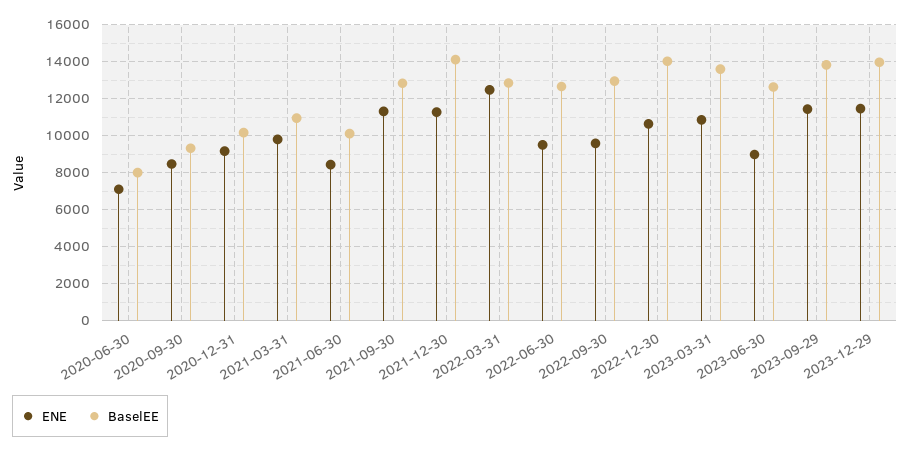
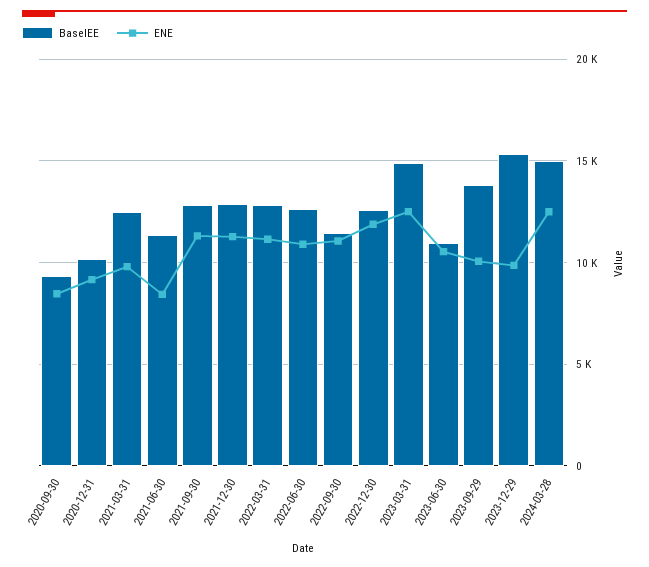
ENE, 2020-06-30: 7000 -> none
BaselEE, 2020-06-30: 8000 -> none
BaselEE, 2021-03-31: 11000 -> 12500
BaselEE, 2021-06-30: 10000 -> 11500
BaselEE, 2021-12-30: 14000 -> 13000
ENE, 2022-03-31: 12500 -> 11000
ENE, 2022-06-30: 9500 -> 11000
ENE, 2022-09-30: 9500 -> 11000
BaselEE, 2022-09-30: 13000 -> 11500
ENE, 2022-12-30: 10500 -> 12000
BaselEE, 2022-12-30: 14000 -> 12500
ENE, 2023-03-31: 11000 -> 12500
BaselEE, 2023-03-31: 13500 -> 15000
ENE, 2023-06-30: 9000 -> 10500
BaselEE, 2023-06-30: 12500 -> 11000
ENE, 2023-09-29: 11500 -> 10000
ENE, 2023-12-29: 11500 -> 10000
BaselEE, 2023-12-29: 14000 -> 15500
BaselEE, 2024-03-28: none -> 15000
ENE, 2024-03-28: none -> 12500

